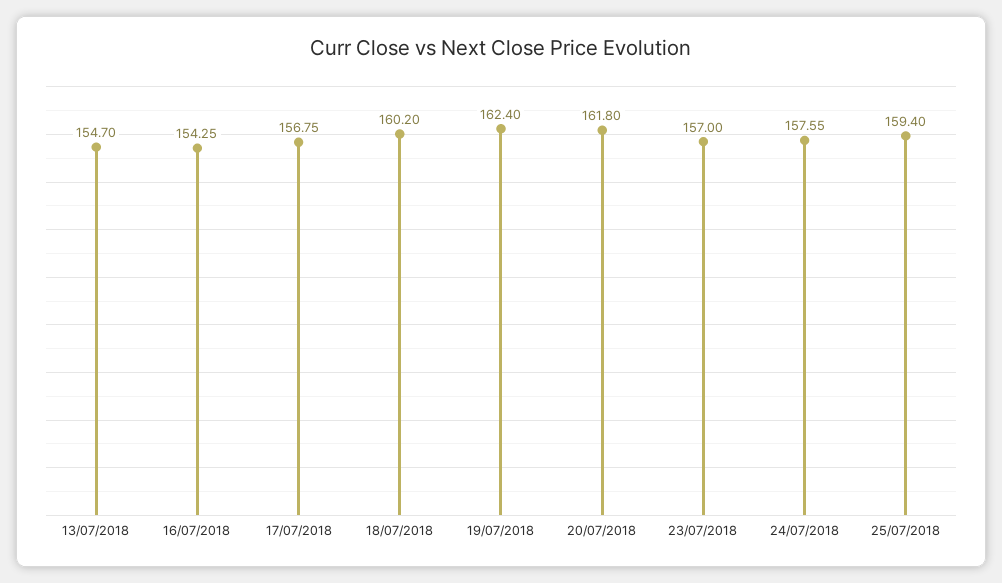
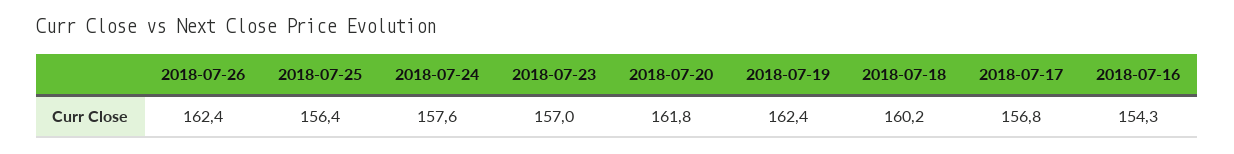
13/07/2018: 154.7 -> none
25/07/2018: 159.4 -> 156.4
2018-07-26: none -> 162.4

